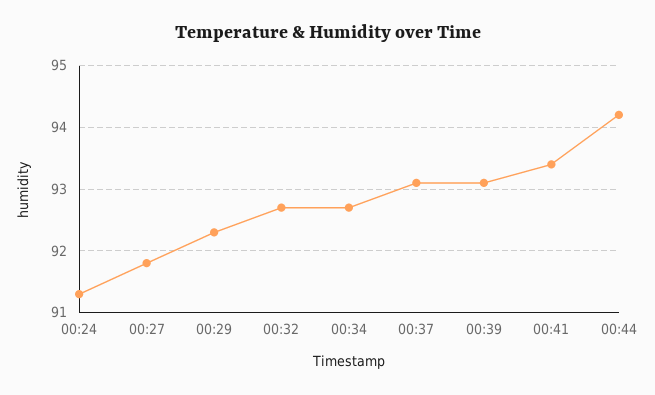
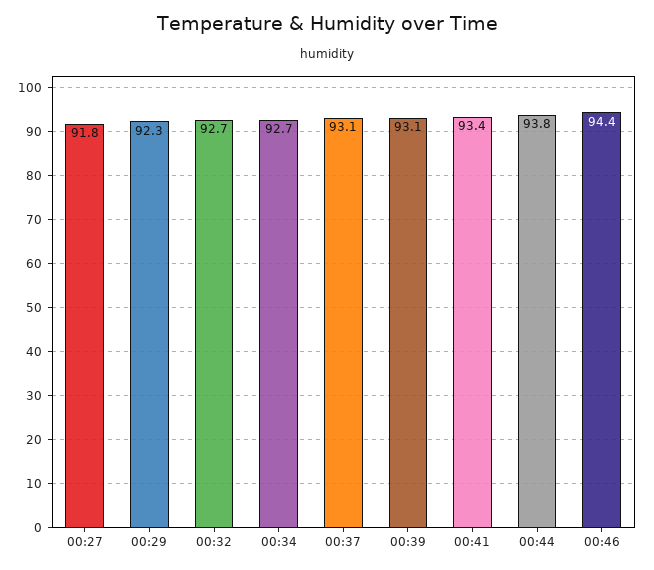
00:24: 91.3 -> none
00:44: 94.2 -> 93.8
00:46: none -> 94.4

